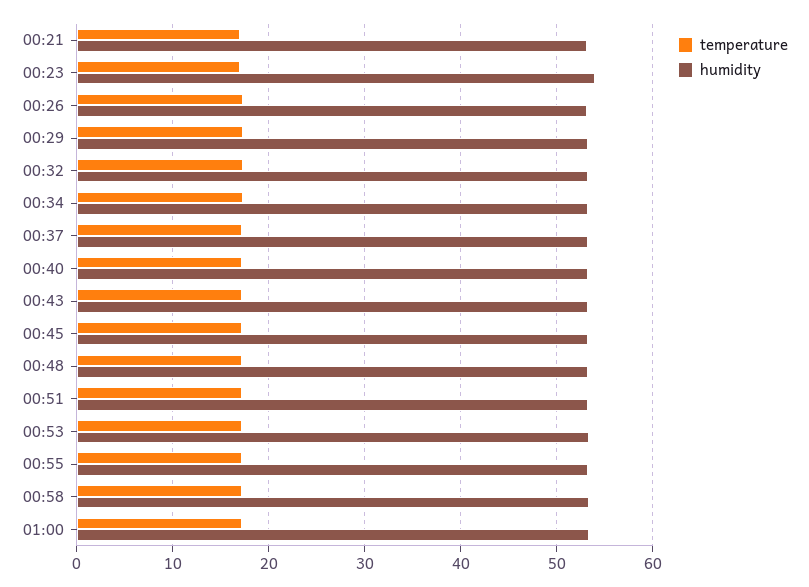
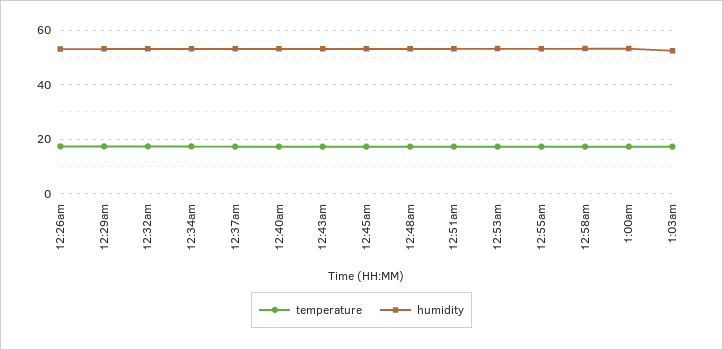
temperature, 00:21: 17 -> none
humidity, 00:21: 53 -> none
temperature, 00:23: 17 -> none
humidity, 00:23: 54 -> none
temperature, 1:03am: none -> 17.5
humidity, 1:03am: none -> 52.5

